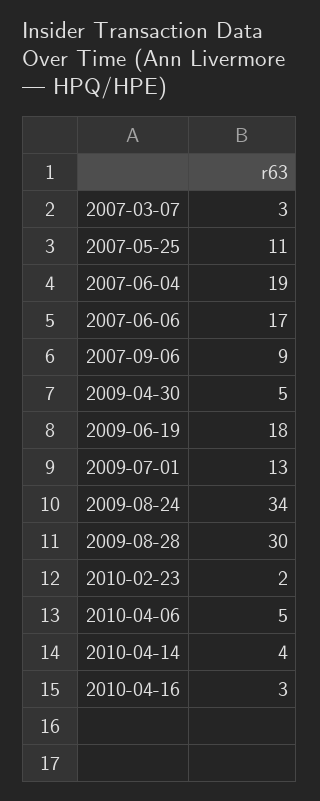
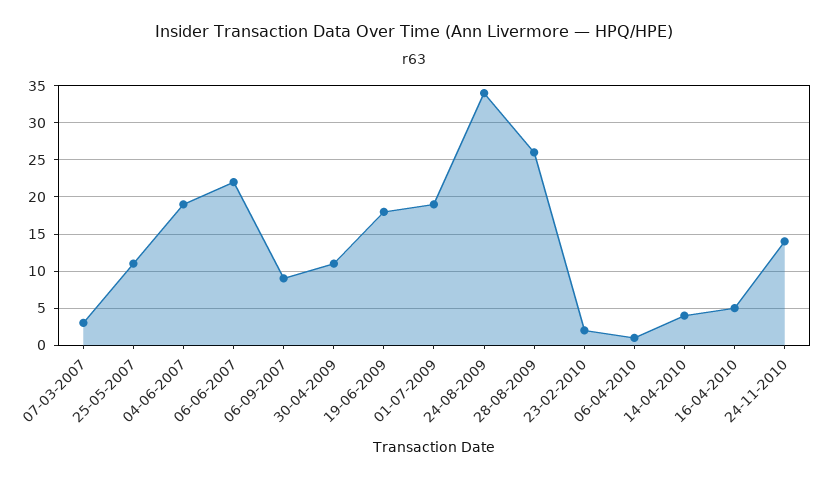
2007-06-06: 17 -> 22
2009-04-30: 5 -> 11
2009-07-01: 13 -> 19
2009-08-28: 30 -> 26
2010-04-06: 5 -> 1
2010-04-16: 3 -> 5
24-11-2010: none -> 14

